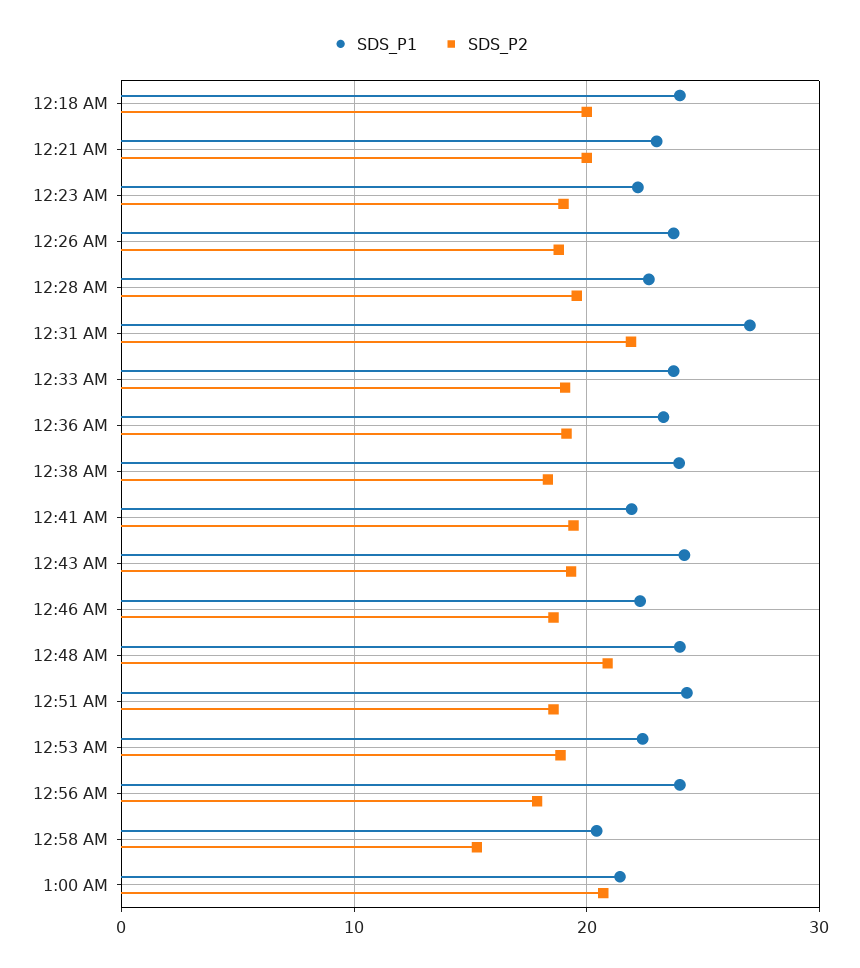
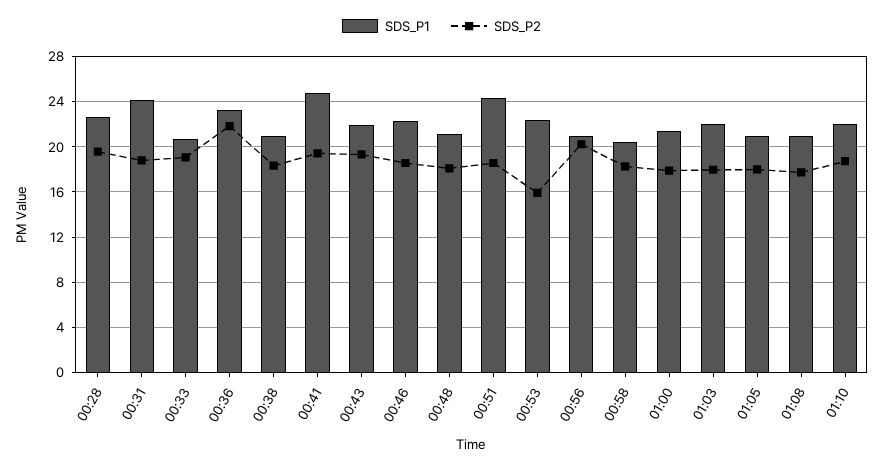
SDS_P1, 12:18 AM: 24 -> none
SDS_P2, 12:18 AM: 20 -> none
SDS_P1, 12:21 AM: 23 -> none
SDS_P2, 12:21 AM: 20 -> none
SDS_P1, 12:23 AM: 22 -> none
SDS_P2, 12:23 AM: 19 -> none
SDS_P1, 12:26 AM: 24 -> none
SDS_P2, 12:26 AM: 19 -> none
SDS_P1, 12:31 AM: 27 -> 24
SDS_P2, 12:31 AM: 22 -> 19
SDS_P1, 12:33 AM: 24 -> 21
SDS_P2, 12:36 AM: 19 -> 22
SDS_P1, 12:38 AM: 24 -> 21
SDS_P1, 12:41 AM: 22 -> 25
SDS_P1, 12:43 AM: 24 -> 22
SDS_P1, 12:48 AM: 24 -> 21
SDS_P2, 12:48 AM: 21 -> 18
SDS_P2, 12:53 AM: 19 -> 16
SDS_P1, 12:56 AM: 24 -> 21
SDS_P2, 12:56 AM: 18 -> 20
SDS_P2, 12:58 AM: 15 -> 18
SDS_P2, 1:00 AM: 21 -> 18
SDS_P1, 01:03: none -> 22
SDS_P2, 01:03: none -> 18
SDS_P1, 01:05: none -> 21
SDS_P2, 01:05: none -> 18
SDS_P1, 01:08: none -> 21
SDS_P2, 01:08: none -> 18
SDS_P1, 01:10: none -> 22
SDS_P2, 01:10: none -> 19

